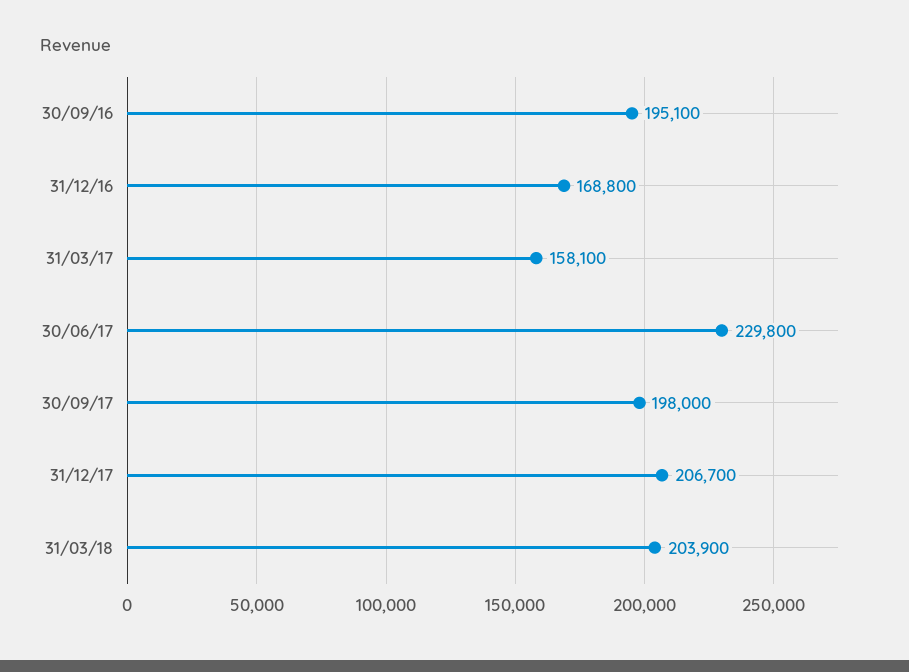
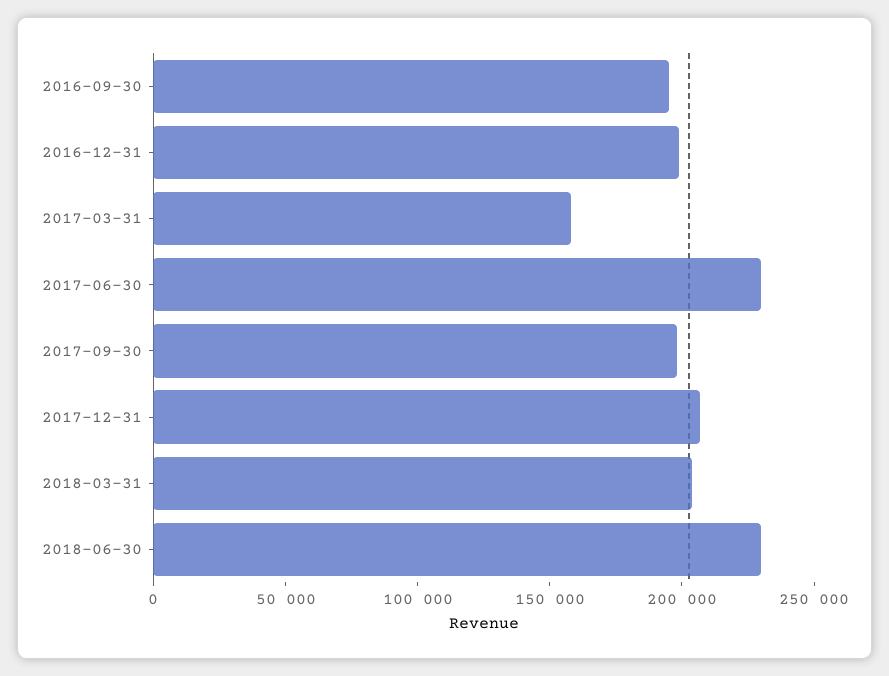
31/12/16: 168800 -> 200000
2018-06-30: none -> 230000

